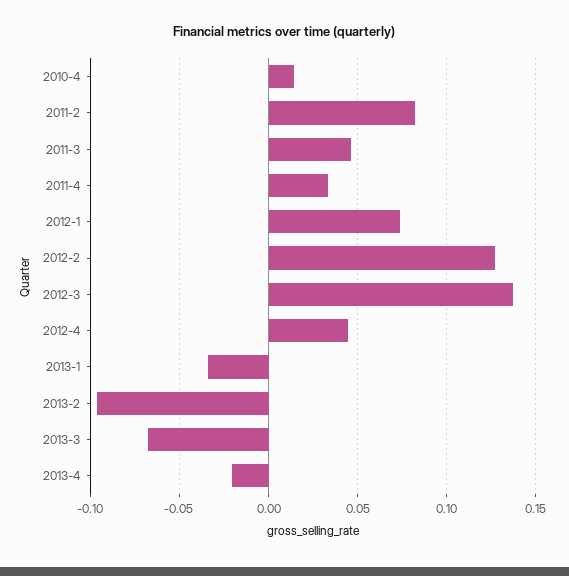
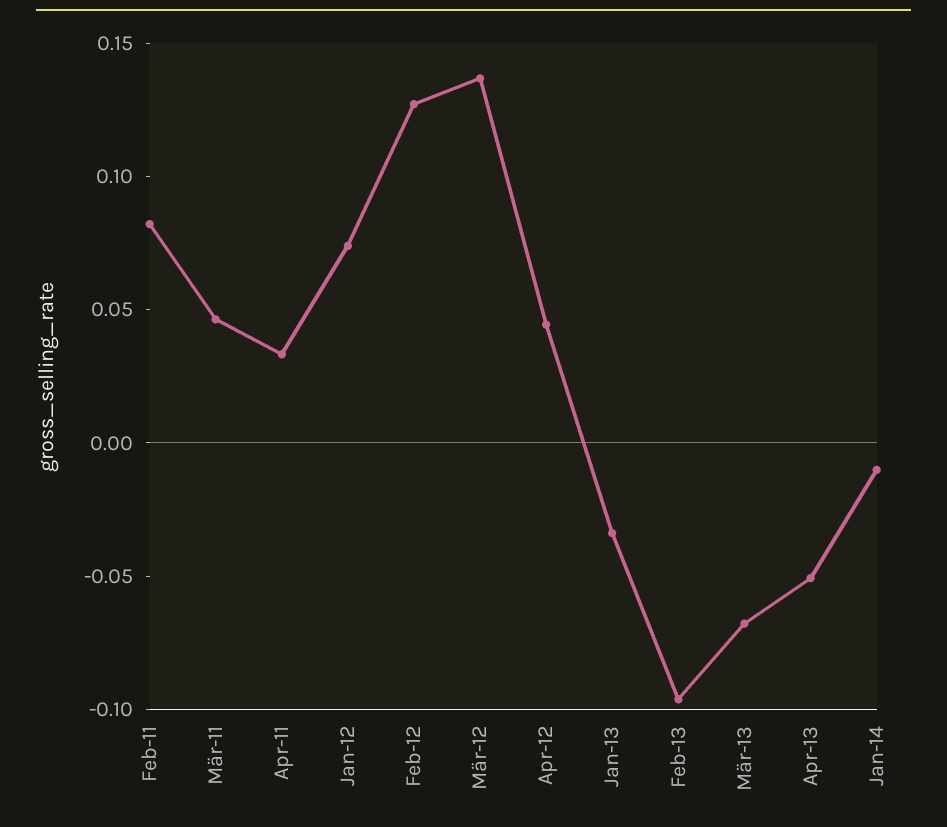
2010-4: 0.015 -> none
2013-4: -0.02 -> -0.05
Jan-14: none -> -0.01

